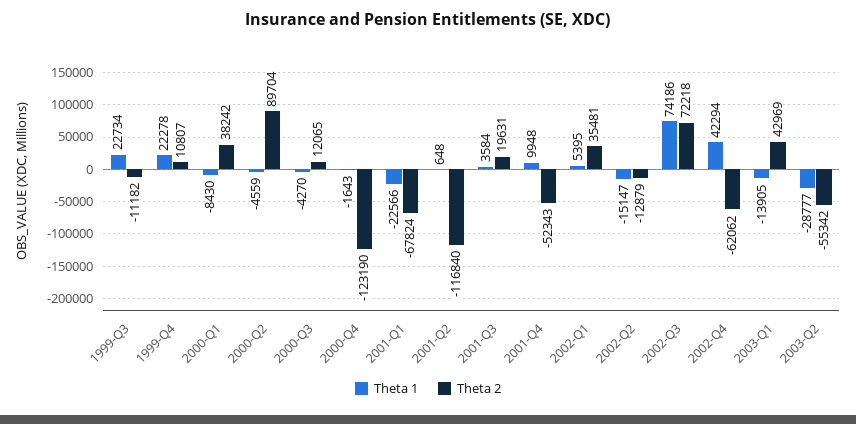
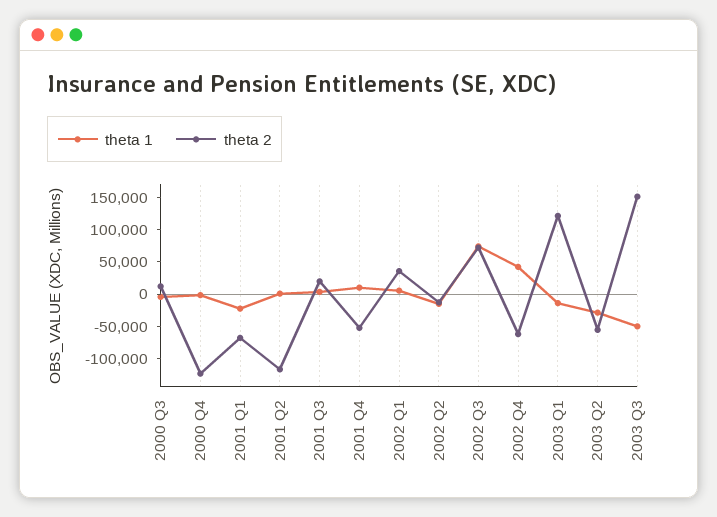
Theta 1, 1999-Q3: 22734 -> none
Theta 2, 1999-Q3: -11182 -> none
Theta 1, 1999-Q4: 22278 -> none
Theta 2, 1999-Q4: 10807 -> none
Theta 1, 2000-Q1: -8430 -> none
Theta 2, 2000-Q1: 38242 -> none
Theta 1, 2000-Q2: -4559 -> none
Theta 2, 2000-Q2: 89704 -> none
Theta 2, 2003-Q1: 42969 -> 125000
Theta 1, 2003 Q3: none -> -50000
Theta 2, 2003 Q3: none -> 150000

